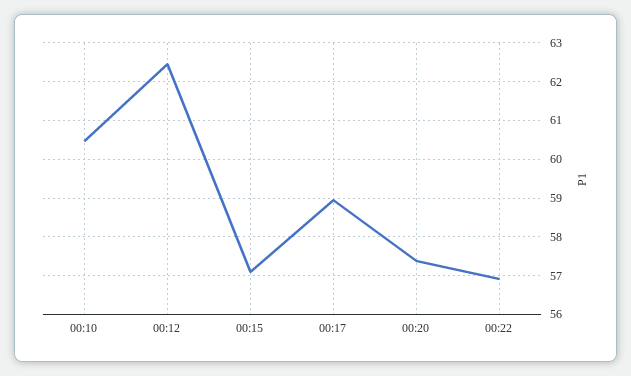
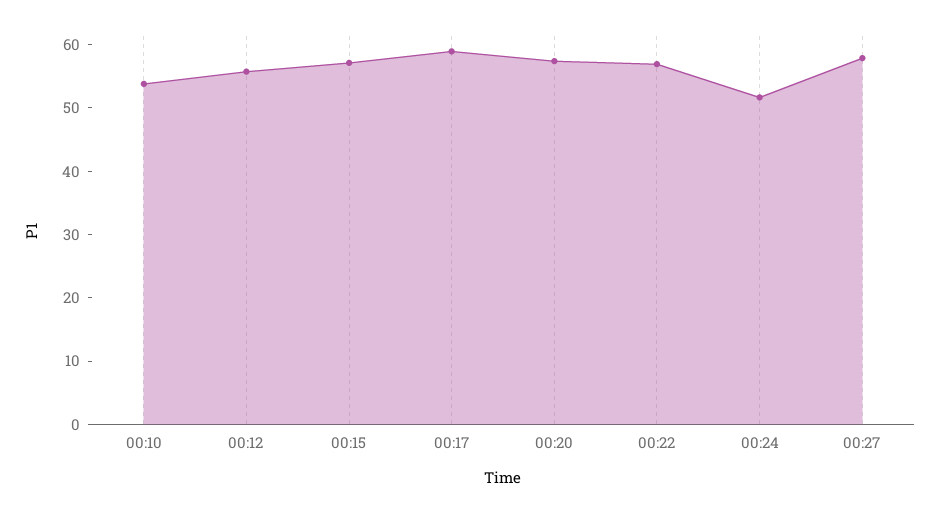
00:10: 60.4 -> 54
00:12: 62.4 -> 56
00:24: none -> 52
00:27: none -> 58

